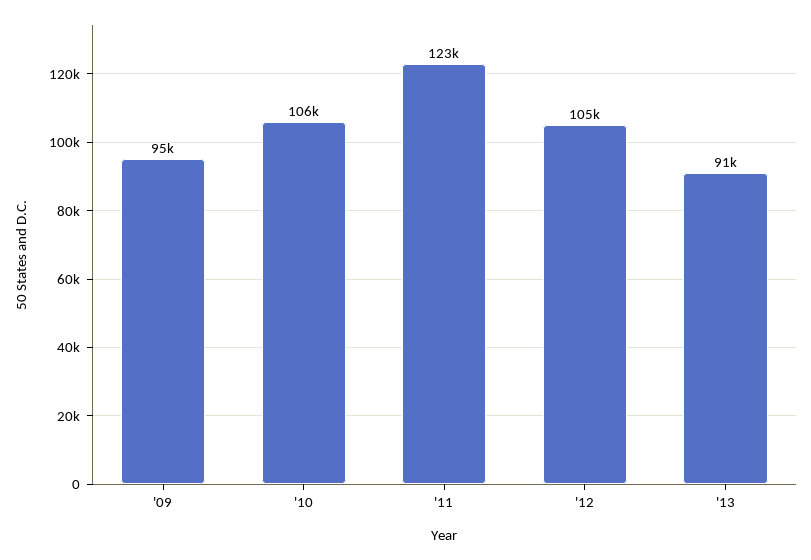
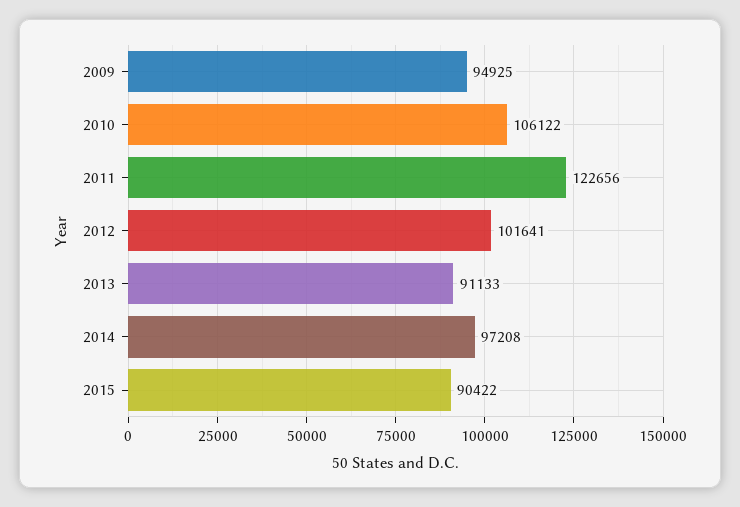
'12: 105000 -> 101641
2014: none -> 97208
2015: none -> 90422

